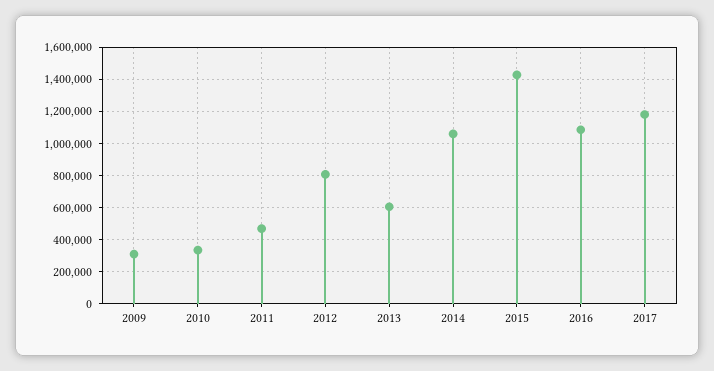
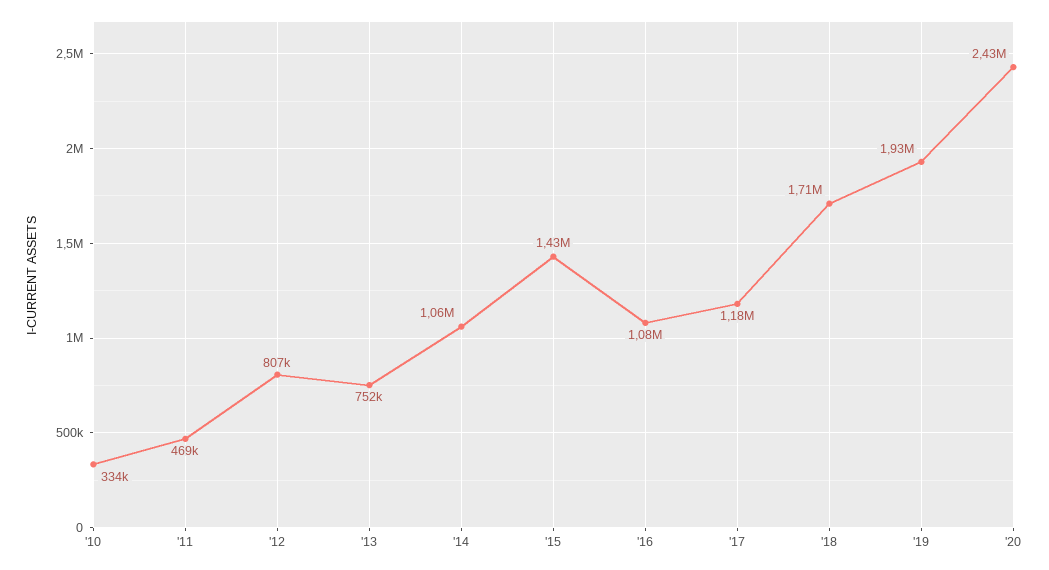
2009: 300000 -> none
2013: 600000 -> 752000
'18: none -> 1710000
'19: none -> 1930000
'20: none -> 2430000

